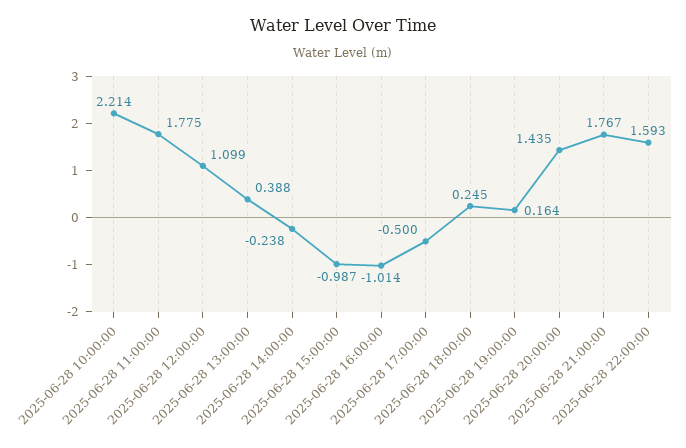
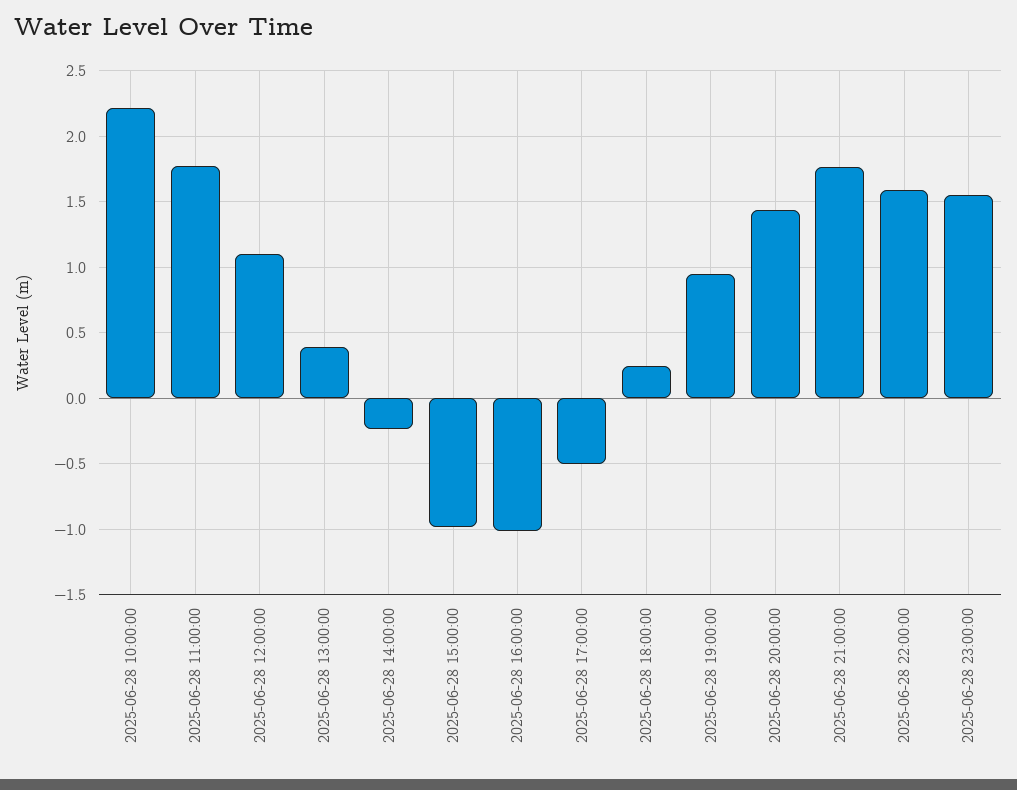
2025-06-28 19:00:00: 0.164 -> 0.95
2025-06-28 23:00:00: none -> 1.55

